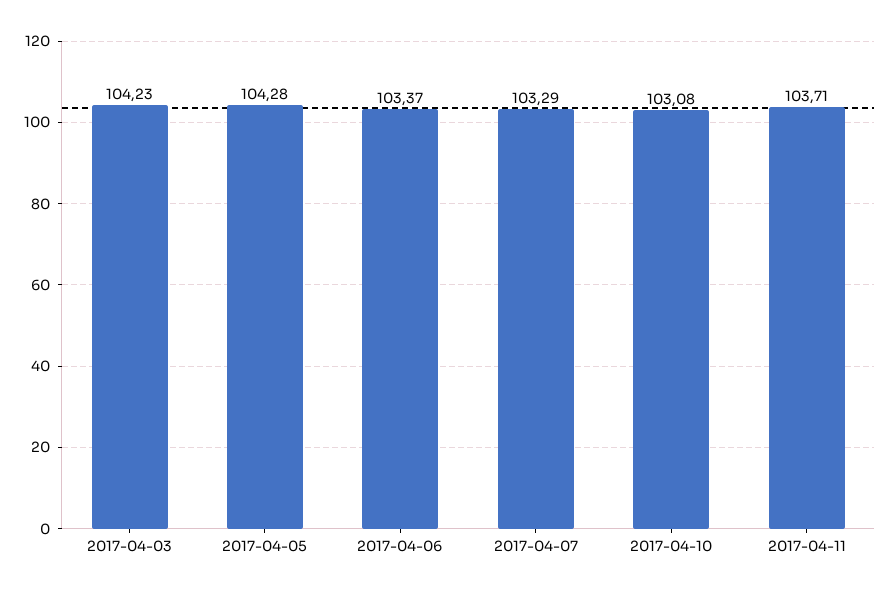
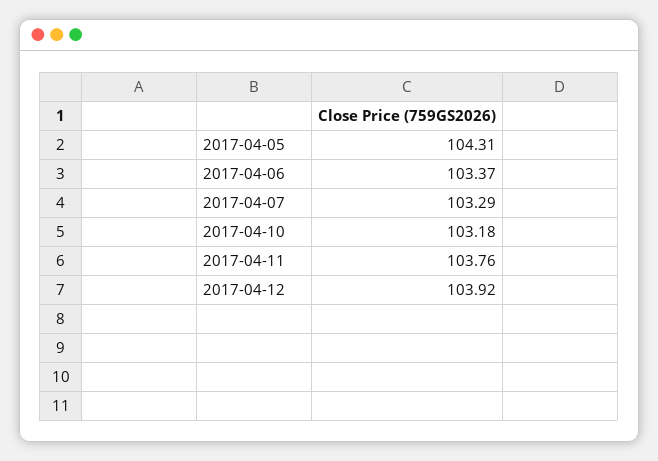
2017-04-03: 104.23 -> none
2017-04-05: 104.28 -> 104.31
2017-04-10: 103.08 -> 103.18
2017-04-11: 103.71 -> 103.76
2017-04-12: none -> 103.92

